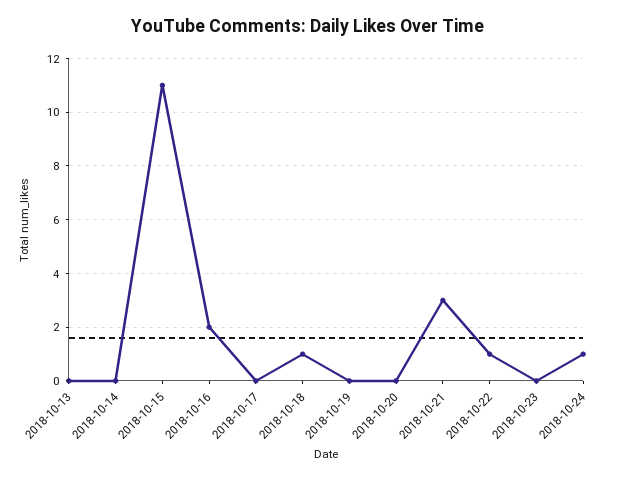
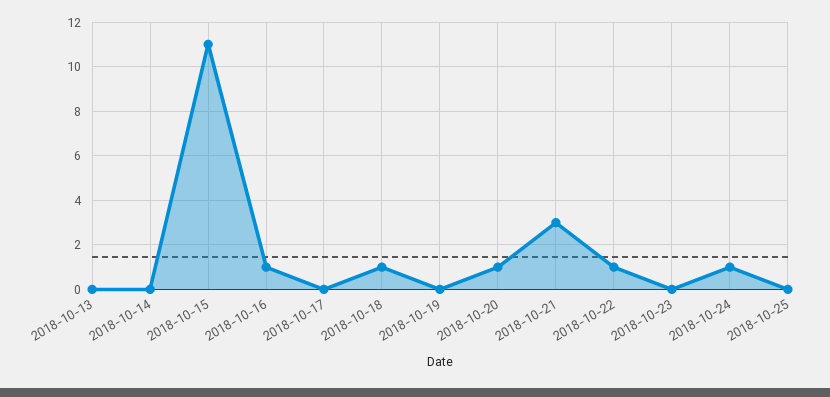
2018-10-16: 2 -> 1
2018-10-20: 0 -> 1
2018-10-25: none -> 0

